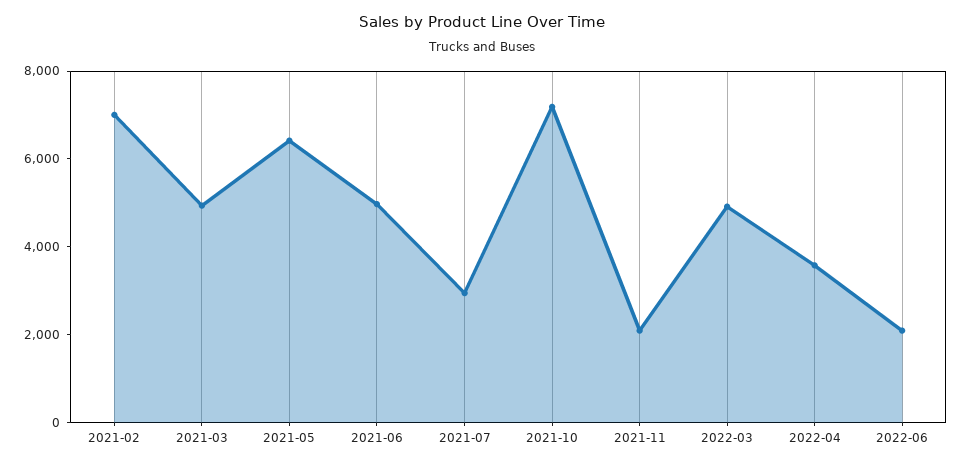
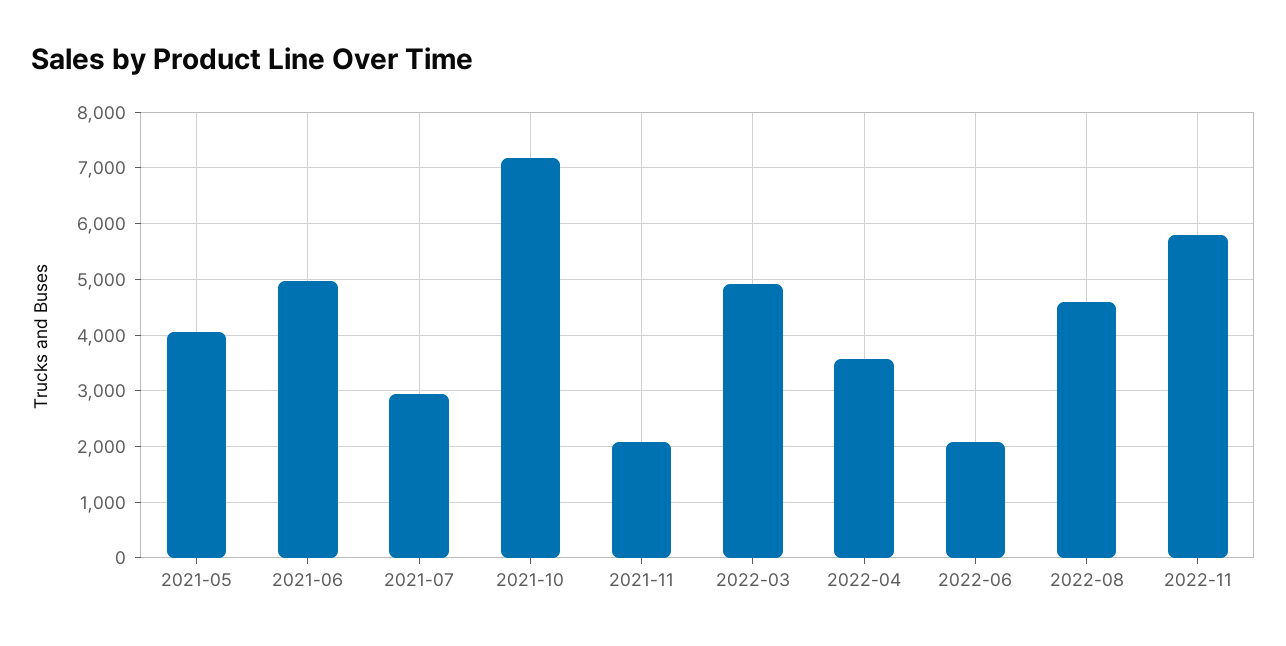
2021-02: 7000 -> none
2021-03: 5000 -> none
2021-05: 6500 -> 4000
2022-08: none -> 4600
2022-11: none -> 5800

